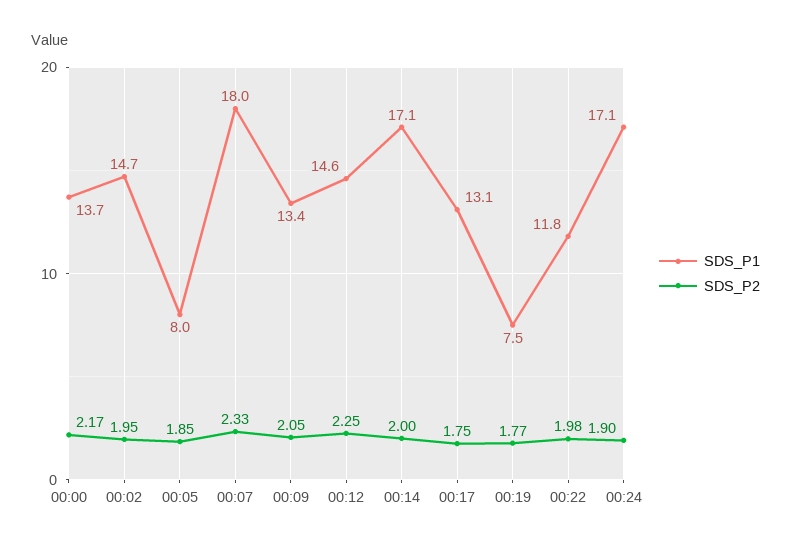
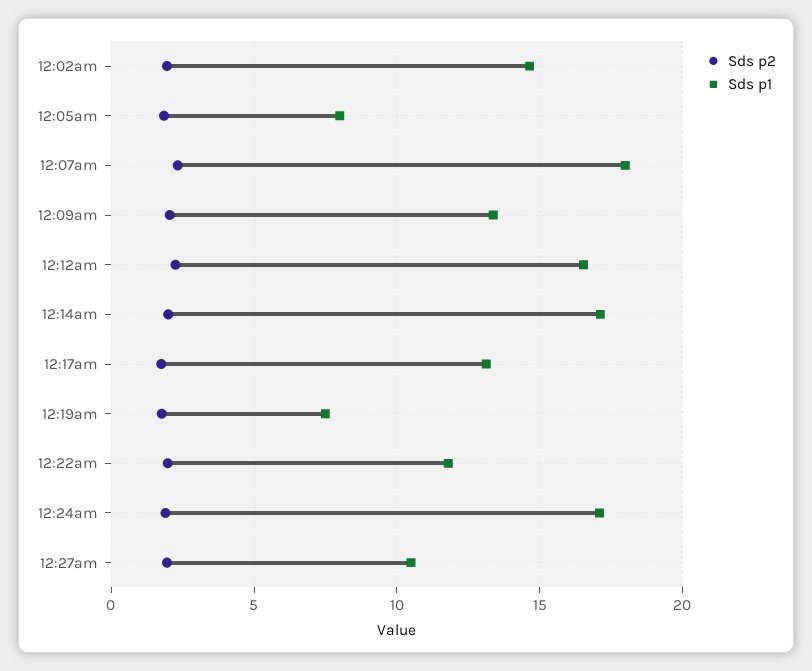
SDS_P1, 00:00: 13.7 -> none
SDS_P2, 00:00: 2.17 -> none
SDS_P1, 00:12: 14.6 -> 16.5
SDS_P2, 12:27am: none -> 2
SDS_P1, 12:27am: none -> 10.5

